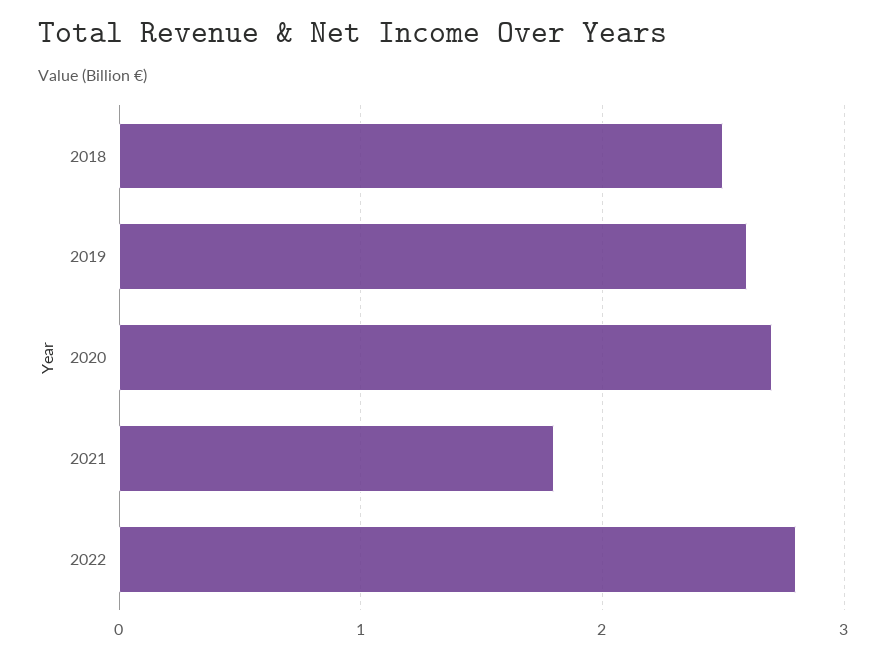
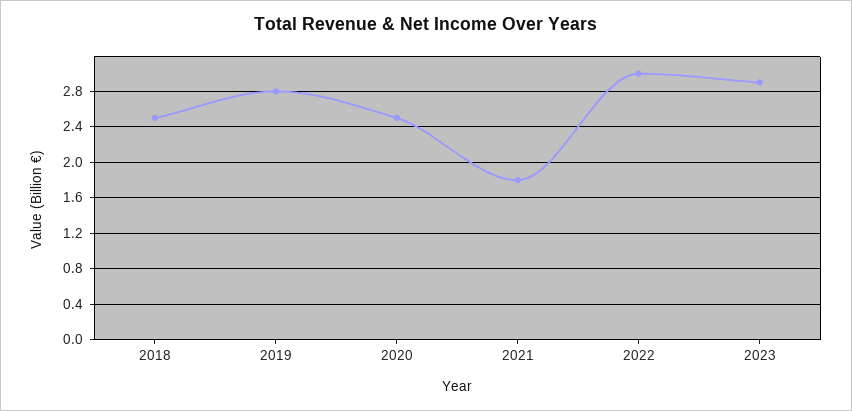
2019: 2.6 -> 2.8
2020: 2.7 -> 2.5
2022: 2.8 -> 3
2023: none -> 2.9

